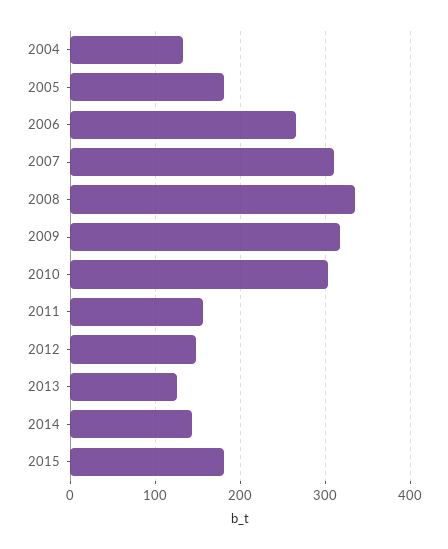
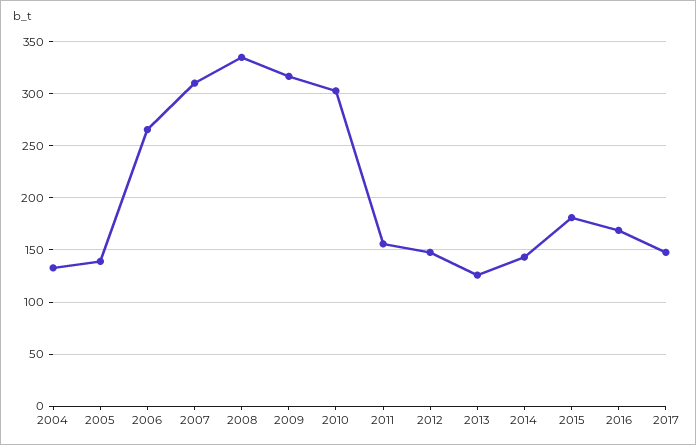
2005: 180 -> 140
2016: none -> 170
2017: none -> 150

